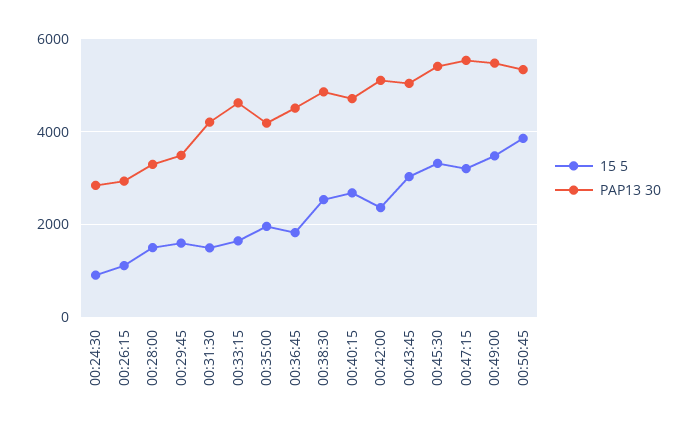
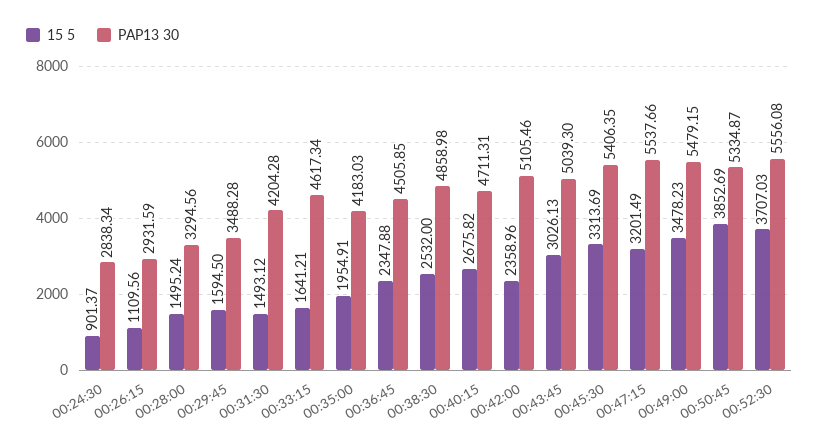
15 5, 00:36:45: 1800 -> 2347.88
15 5, 00:52:30: none -> 3707.03
PAP13 30, 00:52:30: none -> 5556.08

